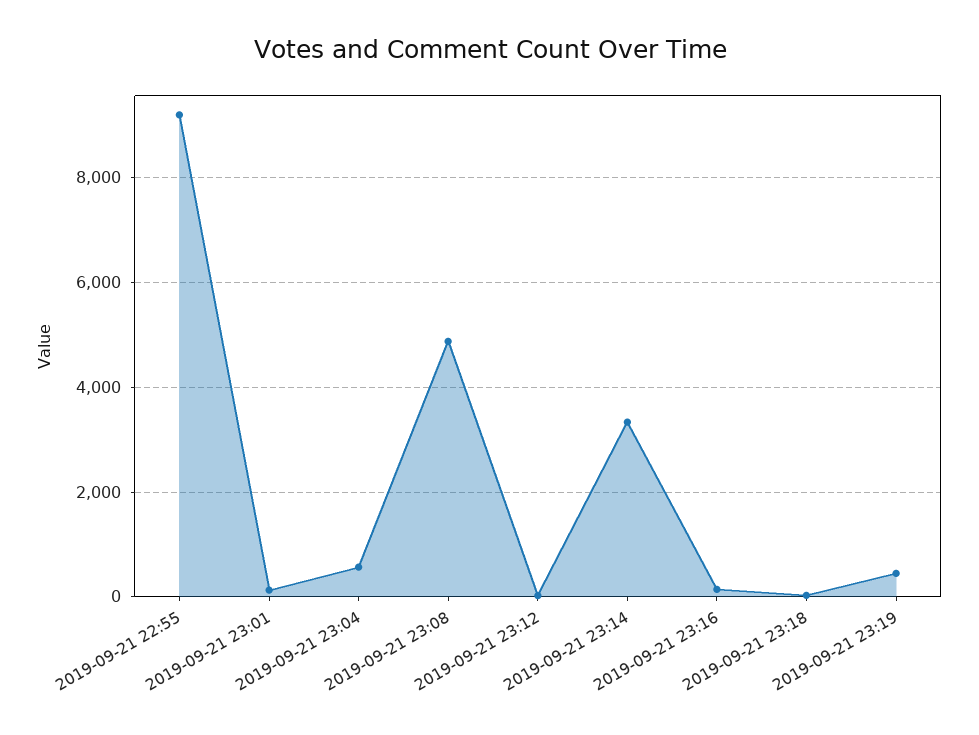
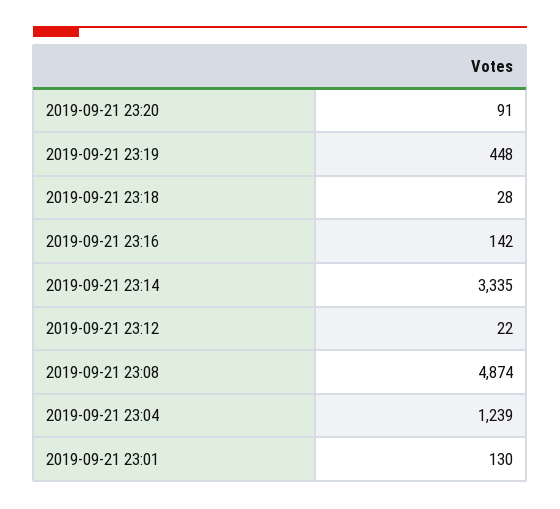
2019-09-21 22:55: 9200 -> none
2019-09-21 23:04: 600 -> 1239
2019-09-21 23:20: none -> 91

